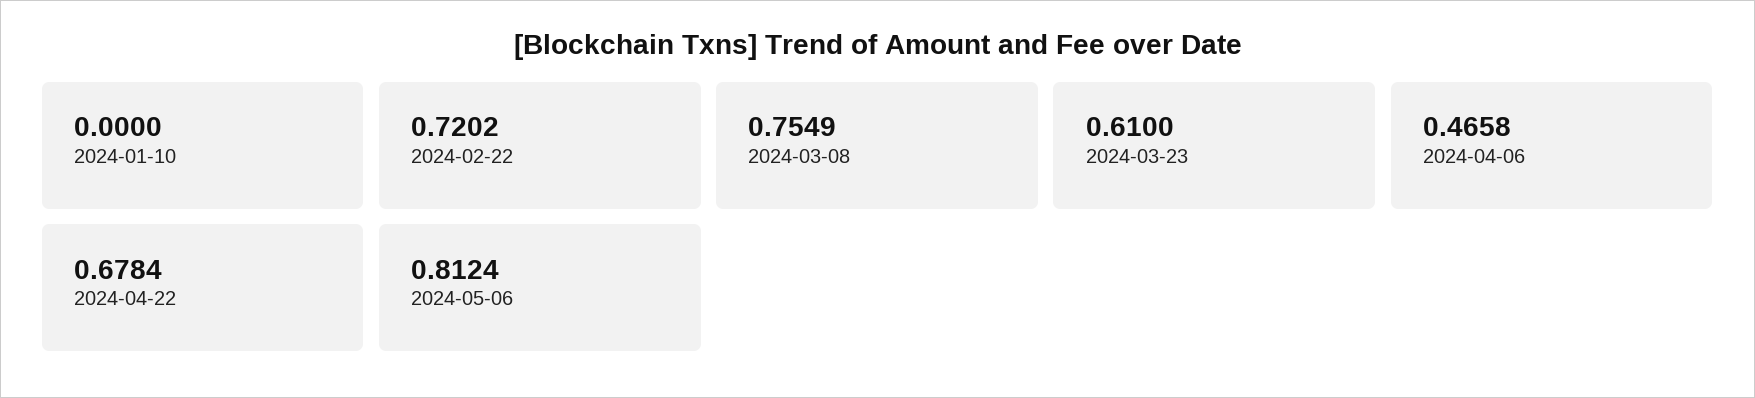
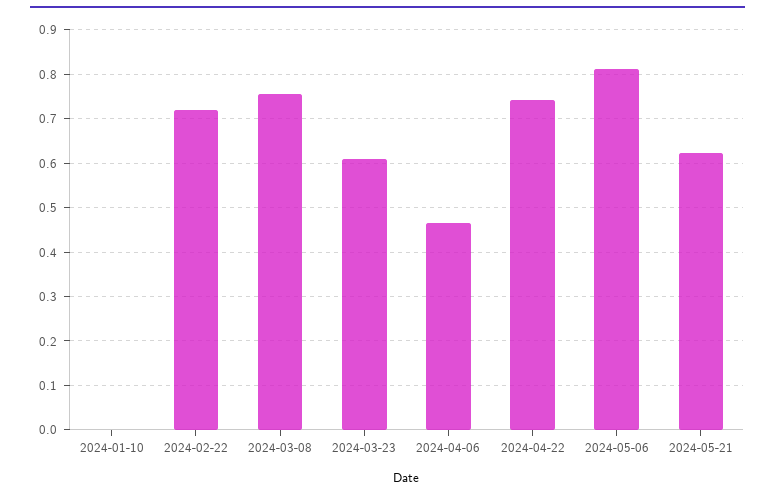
2024-04-22: 0.6784 -> 0.74
2024-05-21: none -> 0.62

